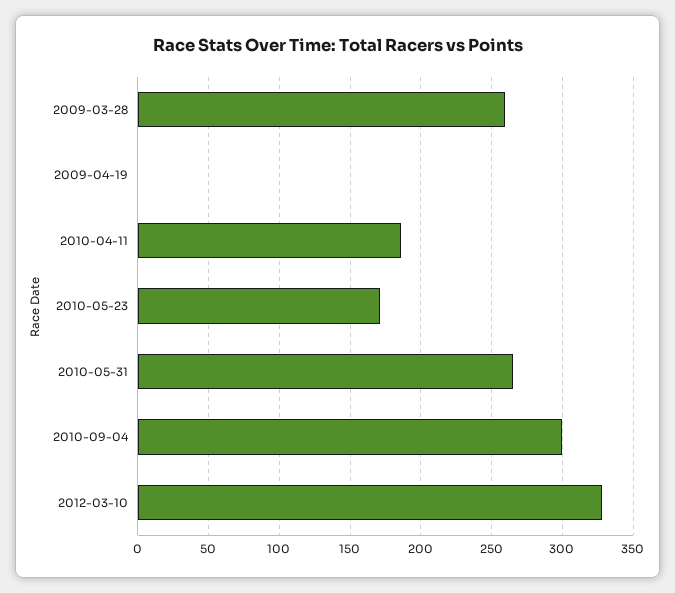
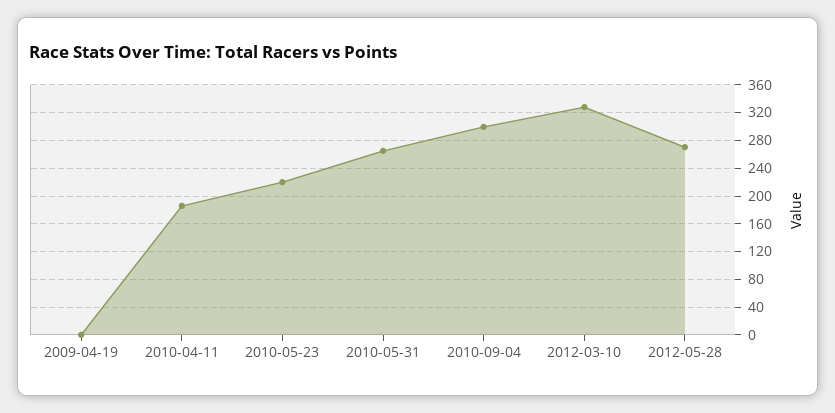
2009-03-28: 260 -> none
2010-05-23: 170 -> 220
2012-05-28: none -> 270

